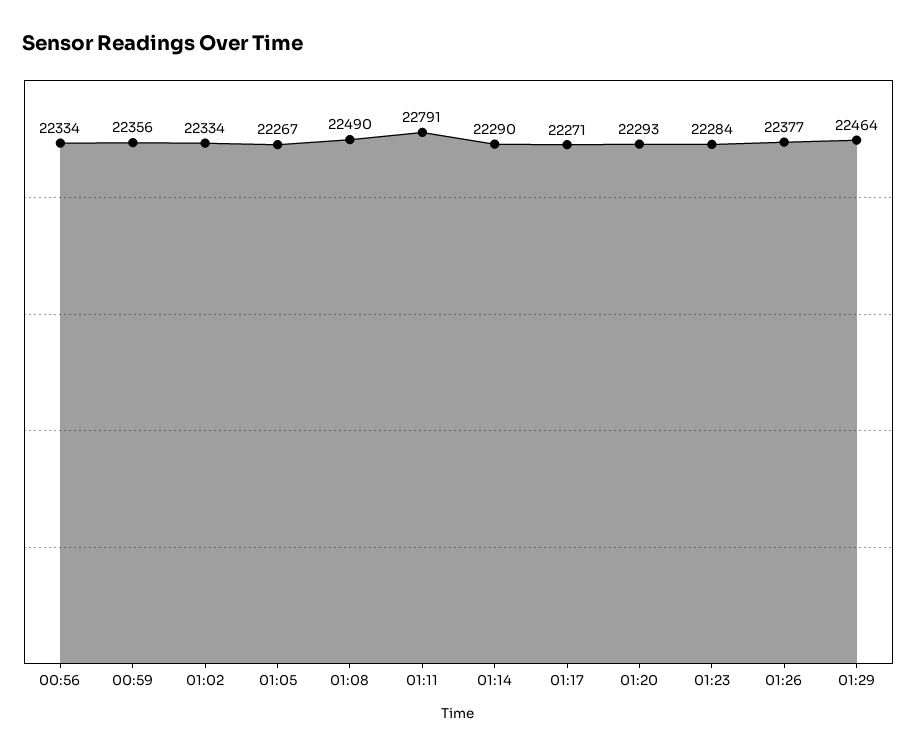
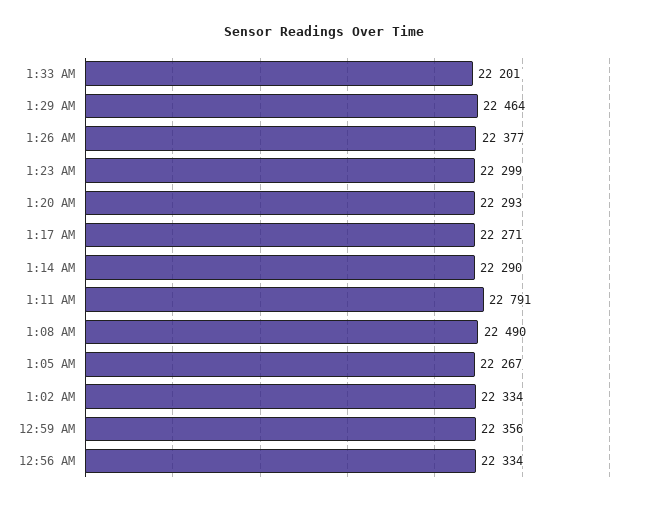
01:23: 22284 -> 22299
1:33 AM: none -> 22201

